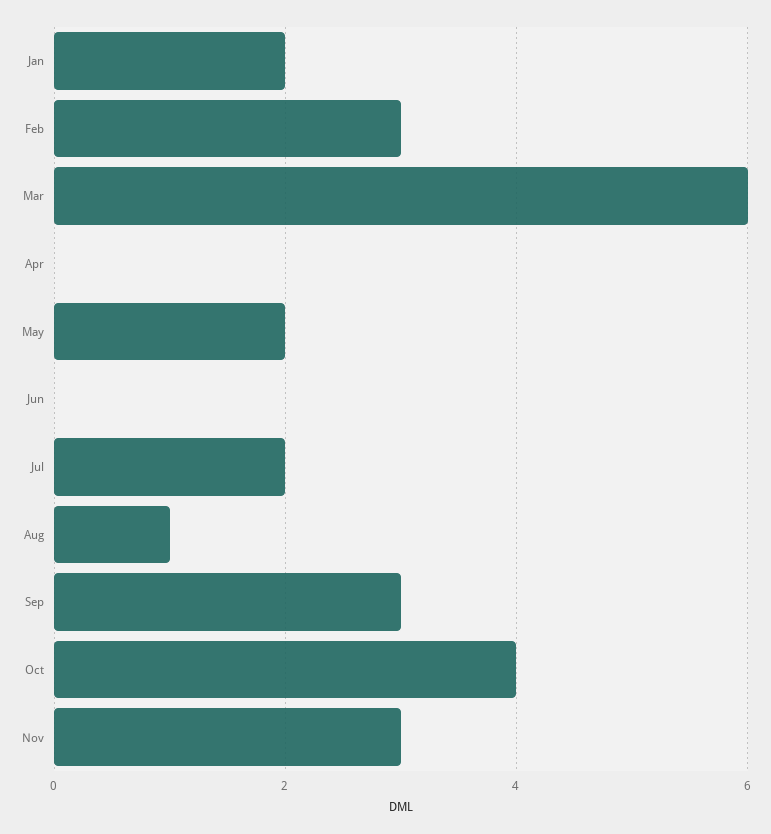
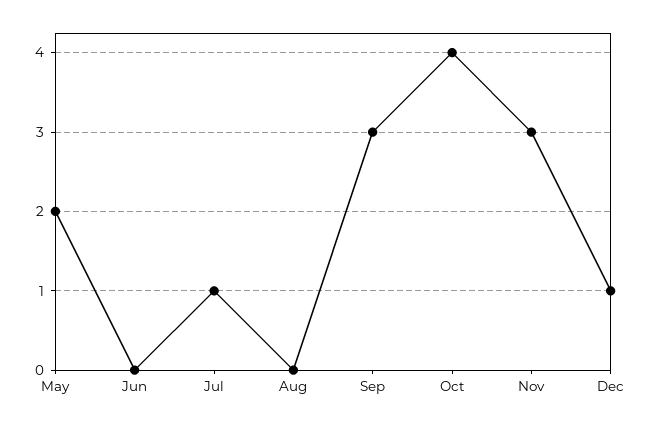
Jan: 2 -> none
Feb: 3 -> none
Mar: 6 -> none
Apr: 0 -> none
Jul: 2 -> 1
Aug: 1 -> 0
Dec: none -> 1

